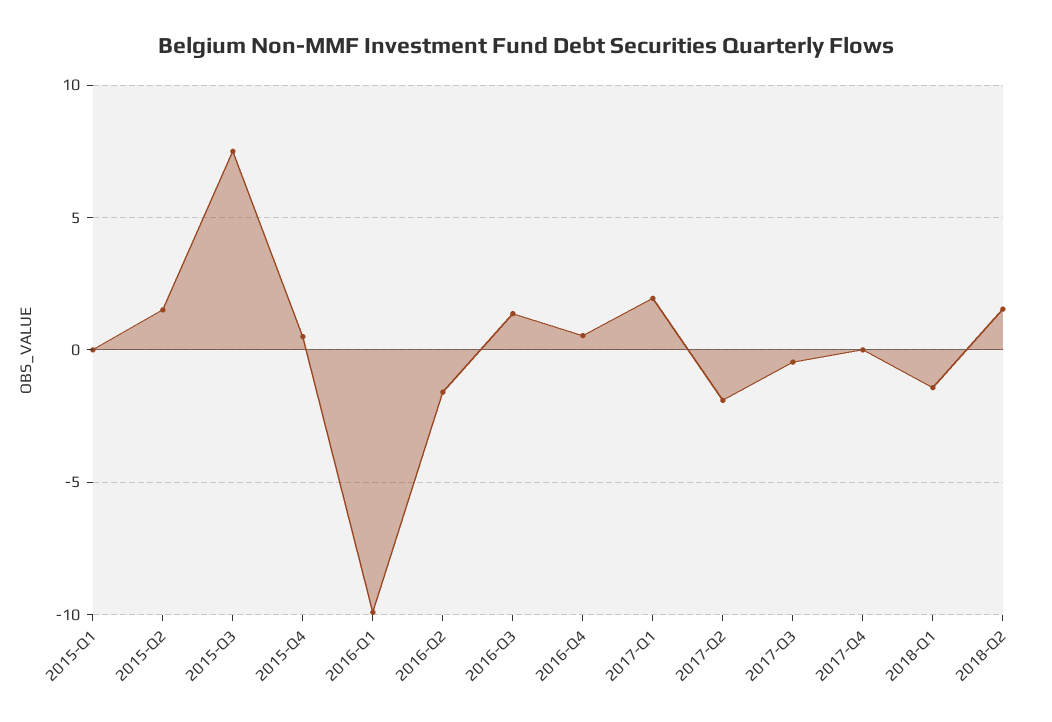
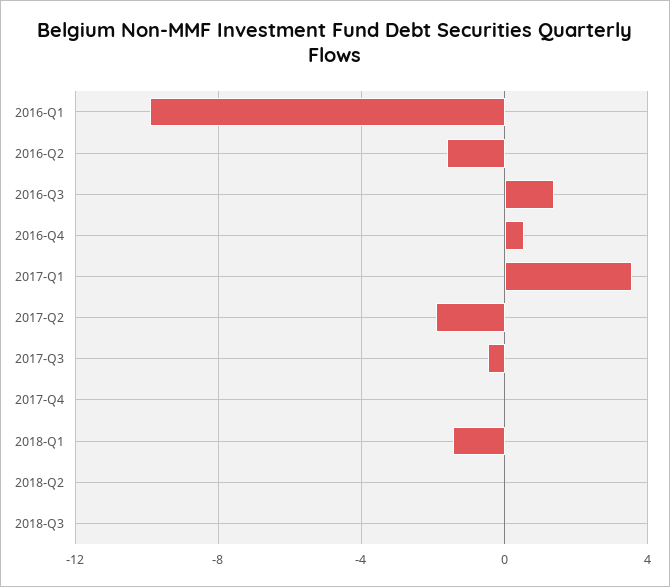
2015-Q1: 0 -> none
2015-Q2: 1.5 -> none
2015-Q3: 7.5 -> none
2015-Q4: 0.5 -> none
2017-Q1: 2 -> 3.5
2018-Q2: 1.5 -> 0
2018-Q3: none -> 0

